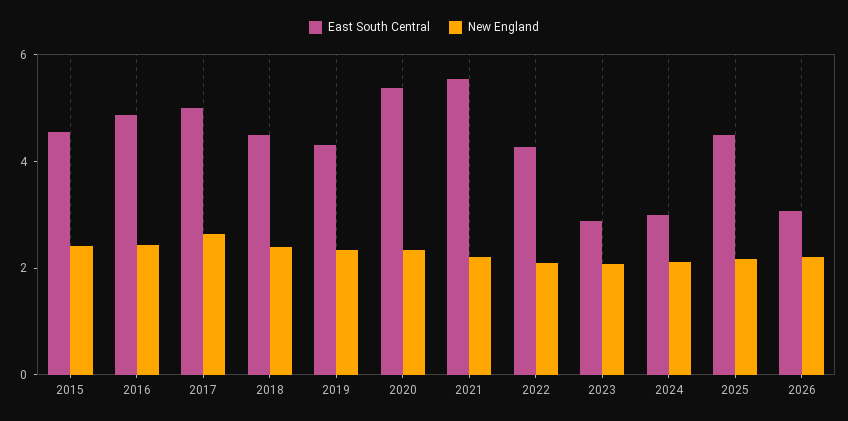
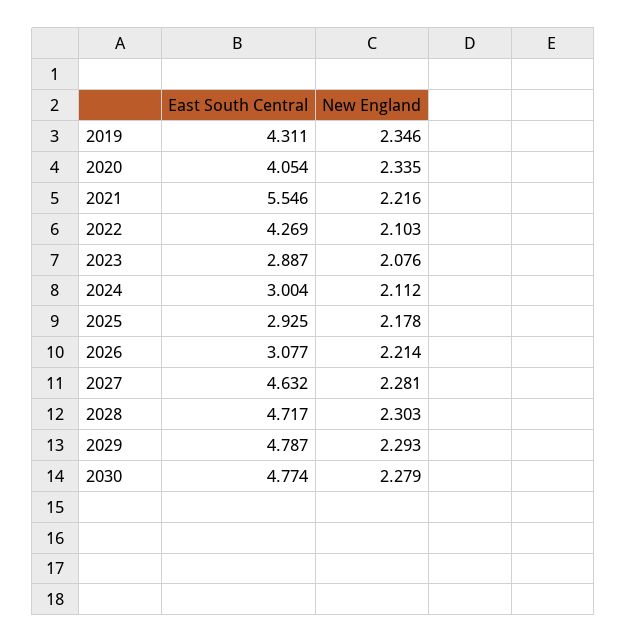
East South Central, 2015: 4.5 -> none
New England, 2015: 2.5 -> none
East South Central, 2016: 5 -> none
New England, 2016: 2.5 -> none
East South Central, 2017: 5 -> none
New England, 2017: 2.5 -> none
East South Central, 2018: 4.5 -> none
New England, 2018: 2.5 -> none
East South Central, 2020: 5.5 -> 4.054
East South Central, 2025: 4.5 -> 2.925
East South Central, 2027: none -> 4.632
New England, 2027: none -> 2.281
East South Central, 2028: none -> 4.717
New England, 2028: none -> 2.303
East South Central, 2029: none -> 4.787
New England, 2029: none -> 2.293
East South Central, 2030: none -> 4.774
New England, 2030: none -> 2.279

